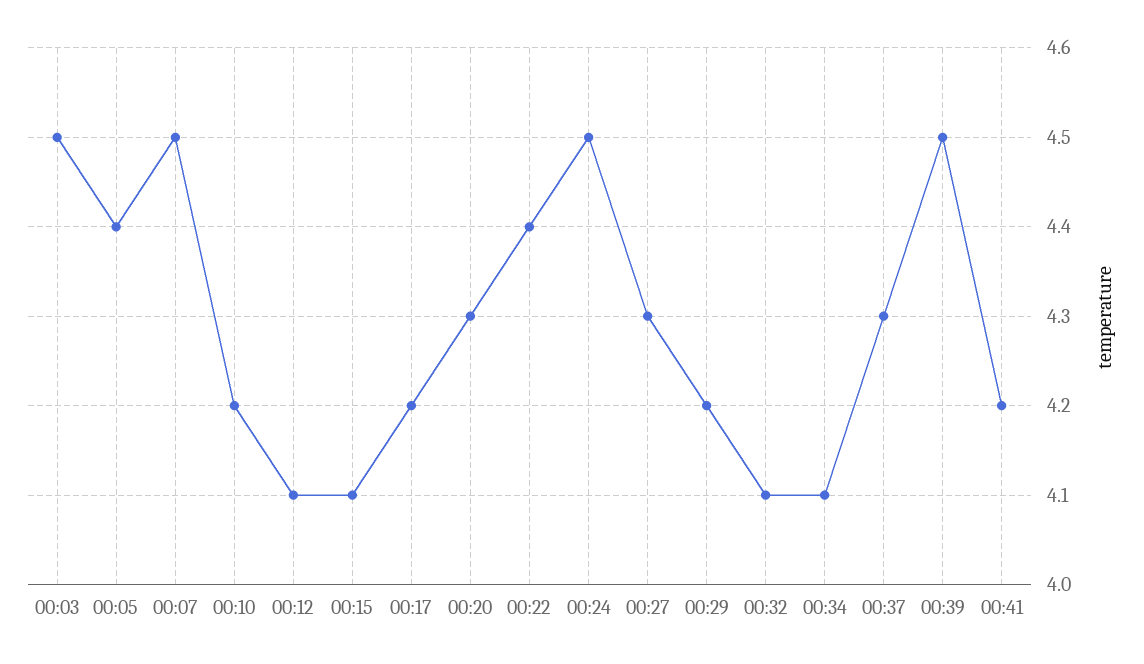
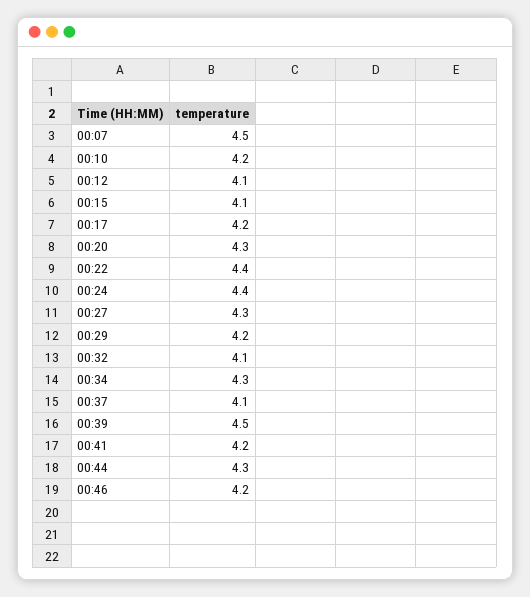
00:03: 4.5 -> none
00:05: 4.4 -> none
00:24: 4.5 -> 4.4
00:34: 4.1 -> 4.3
00:37: 4.3 -> 4.1
00:44: none -> 4.3
00:46: none -> 4.2

